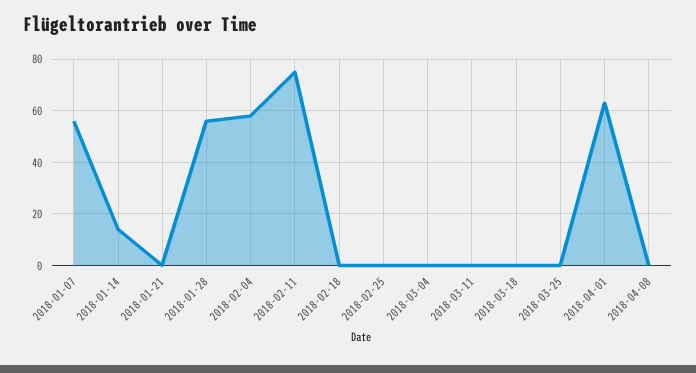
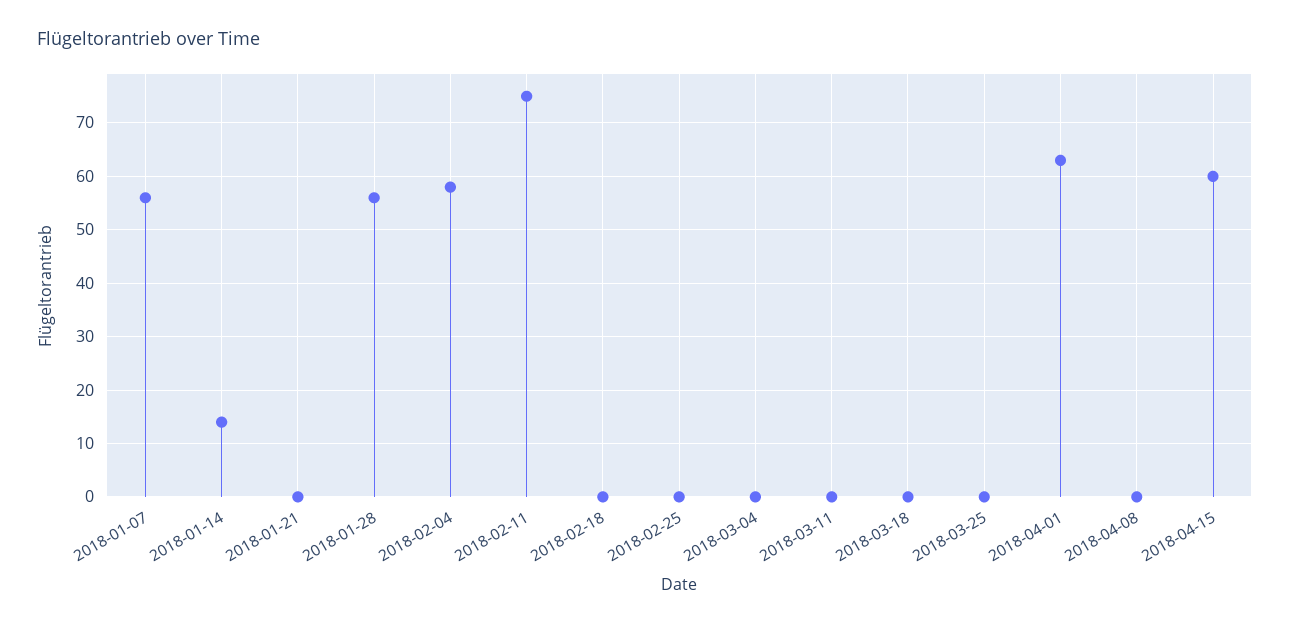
2018-04-15: none -> 60

